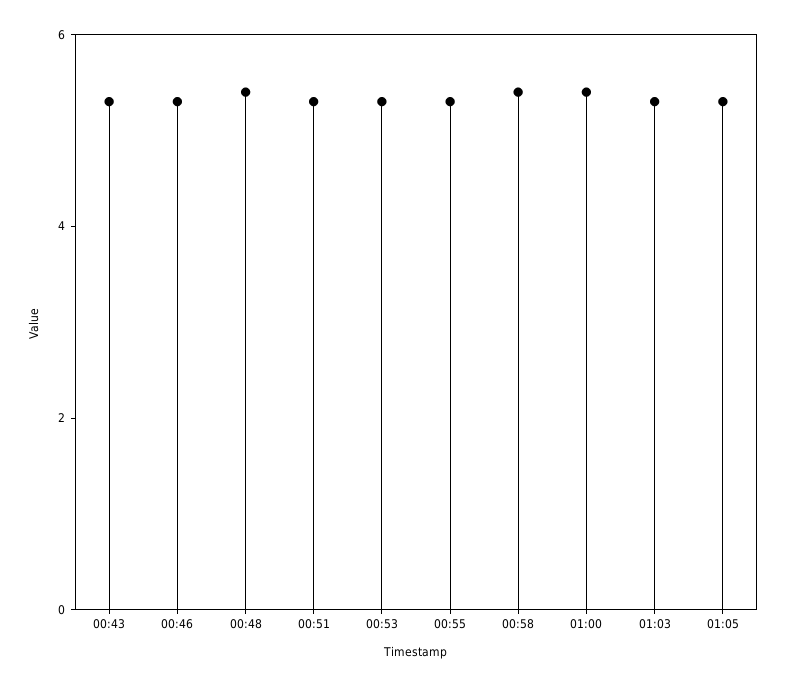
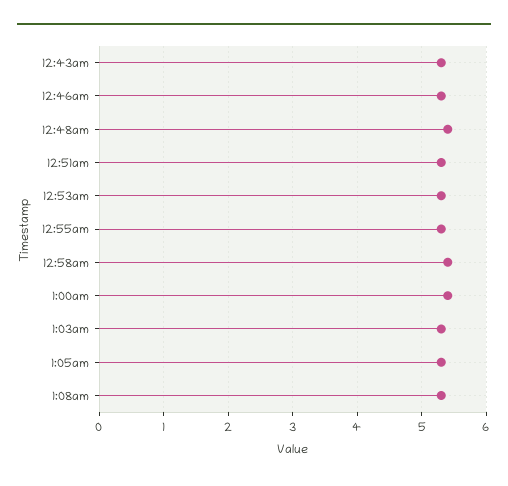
1:08am: none -> 5.3

